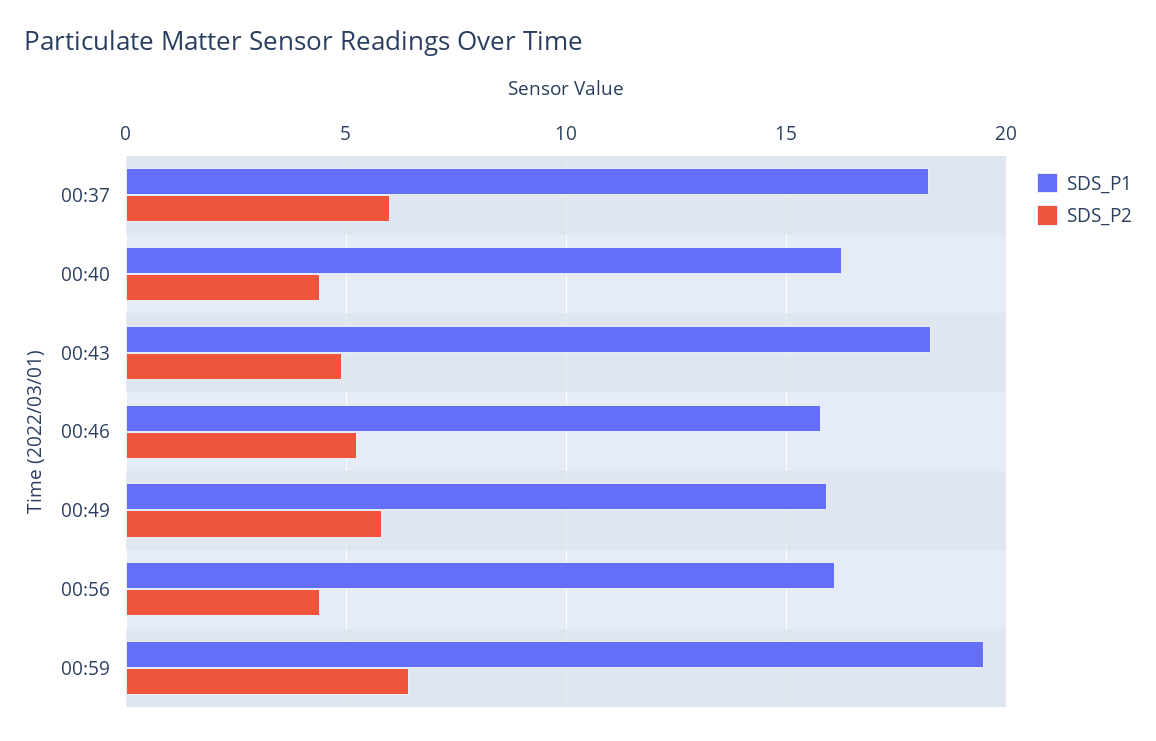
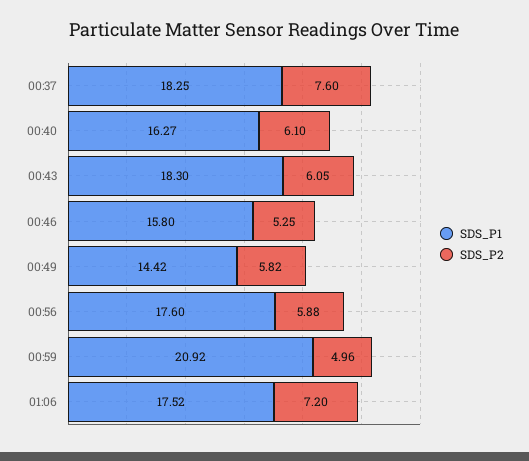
SDS_P2, 00:37: 6 -> 7.6
SDS_P2, 00:40: 4.5 -> 6.1
SDS_P2, 00:43: 5 -> 6.05
SDS_P1, 00:49: 16 -> 14.42
SDS_P1, 00:56: 16 -> 17.6
SDS_P2, 00:56: 4.5 -> 5.88
SDS_P1, 00:59: 19.5 -> 20.92
SDS_P2, 00:59: 6.5 -> 4.96
SDS_P1, 01:06: none -> 17.52
SDS_P2, 01:06: none -> 7.2

